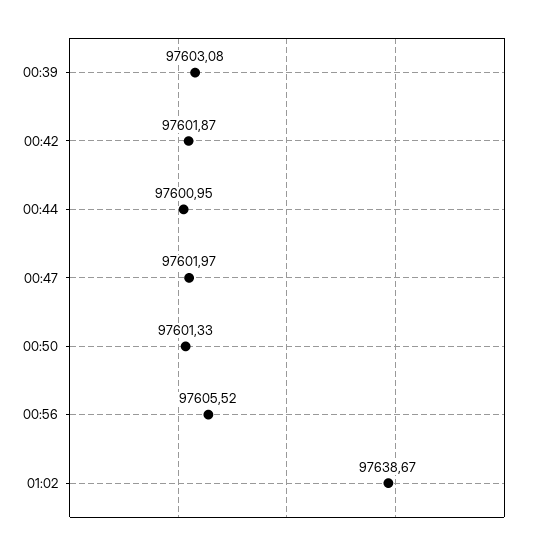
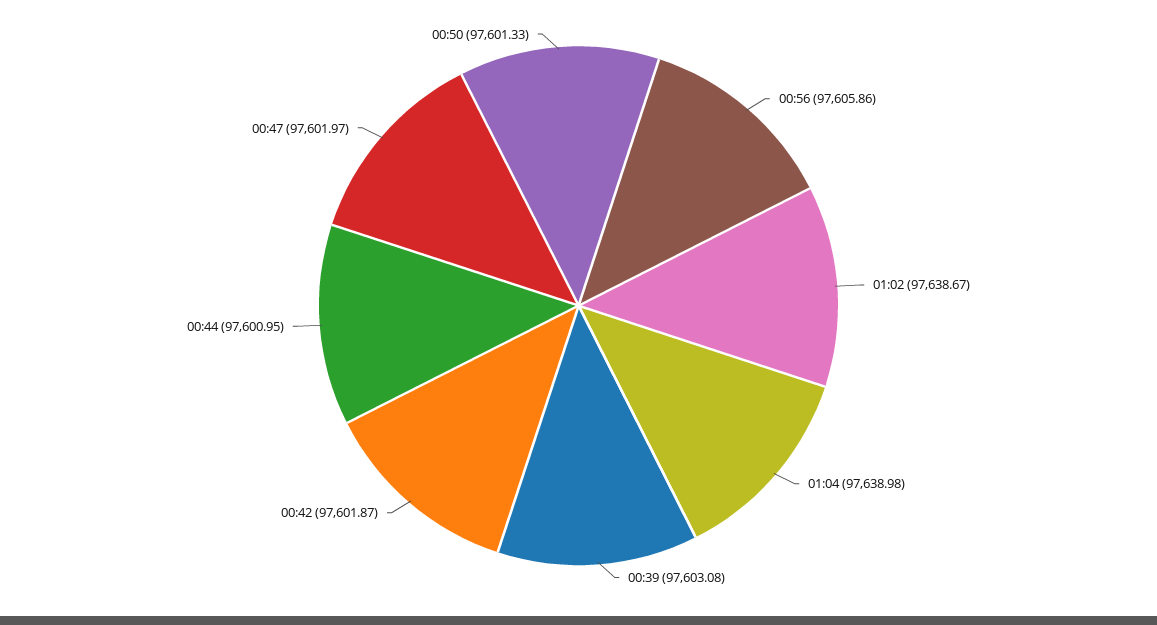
00:56: 97605.52 -> 97605.86
01:04: none -> 97638.98

